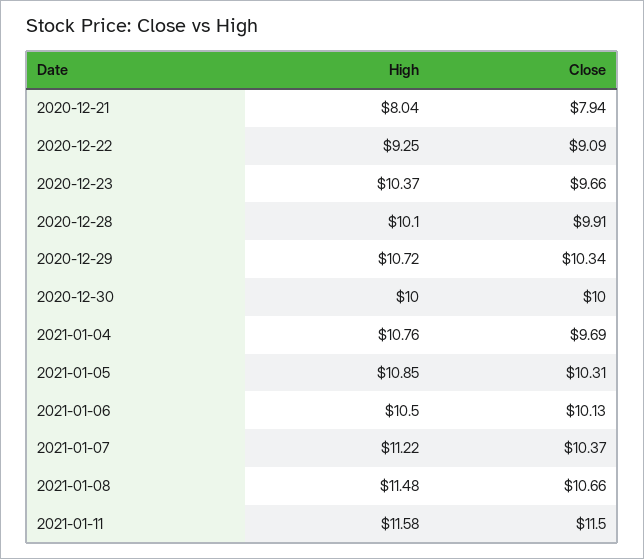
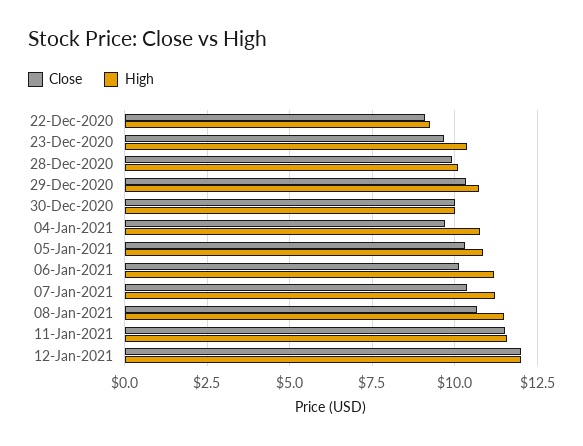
High, 2020-12-21: 8.04 -> none
Close, 2020-12-21: 7.94 -> none
High, 2021-01-06: 10.5 -> 11.25
Close, 12-Jan-2021: none -> 12
High, 12-Jan-2021: none -> 12

